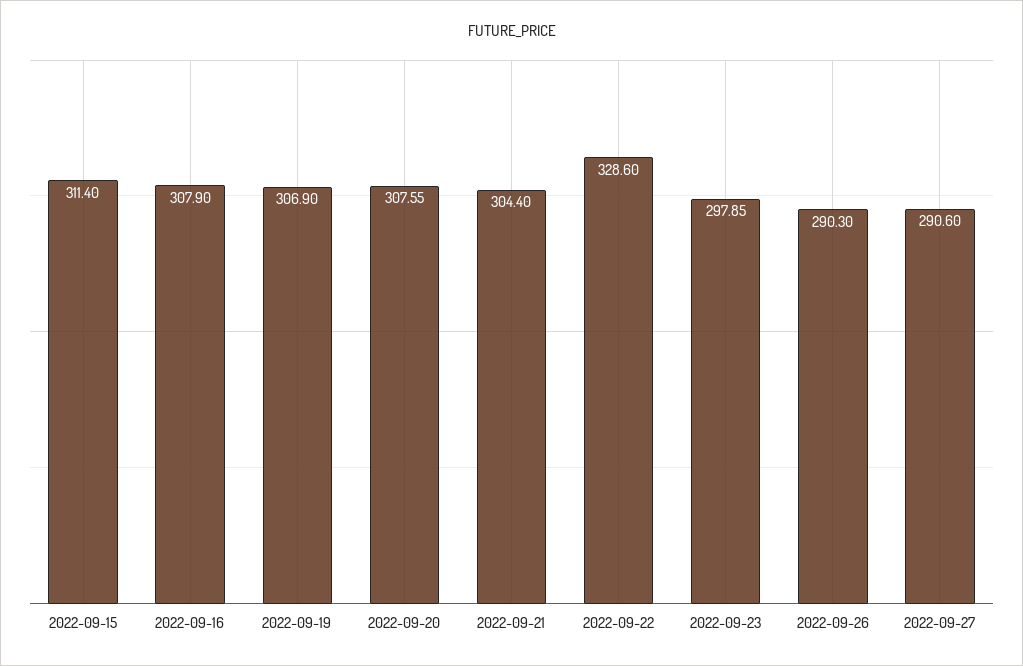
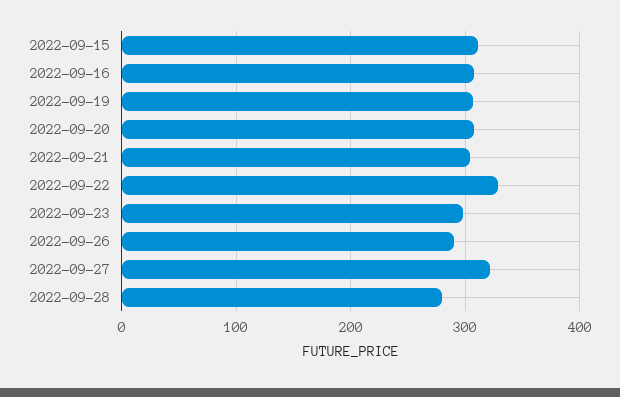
2022-09-27: 290.6 -> 320
2022-09-28: none -> 280

